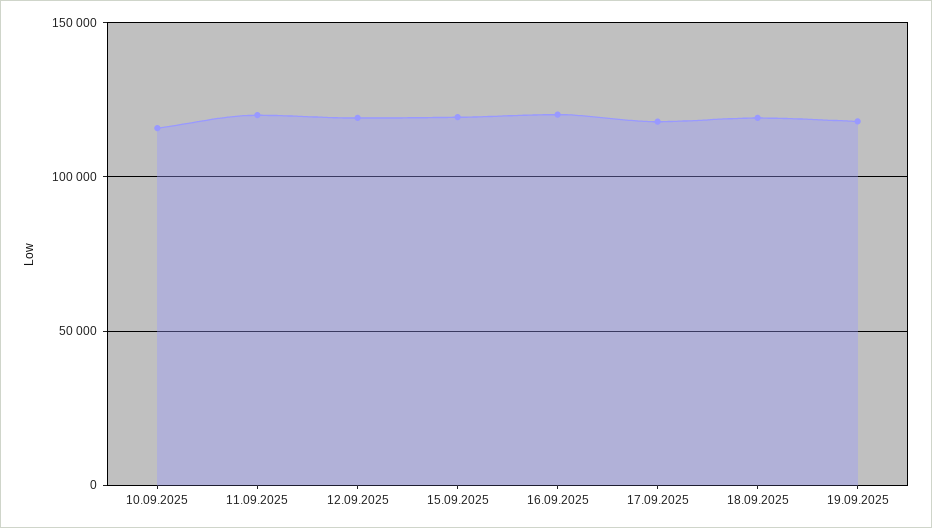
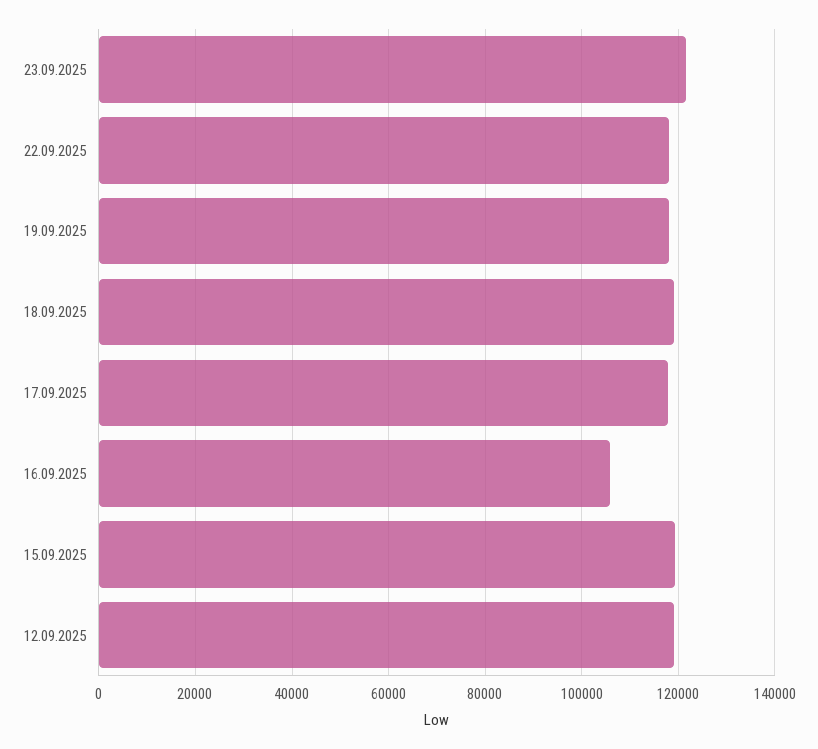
10.09.2025: 115000 -> none
11.09.2025: 120000 -> none
16.09.2025: 120000 -> 106000
23.09.2025: none -> 122000
22.09.2025: none -> 118000

